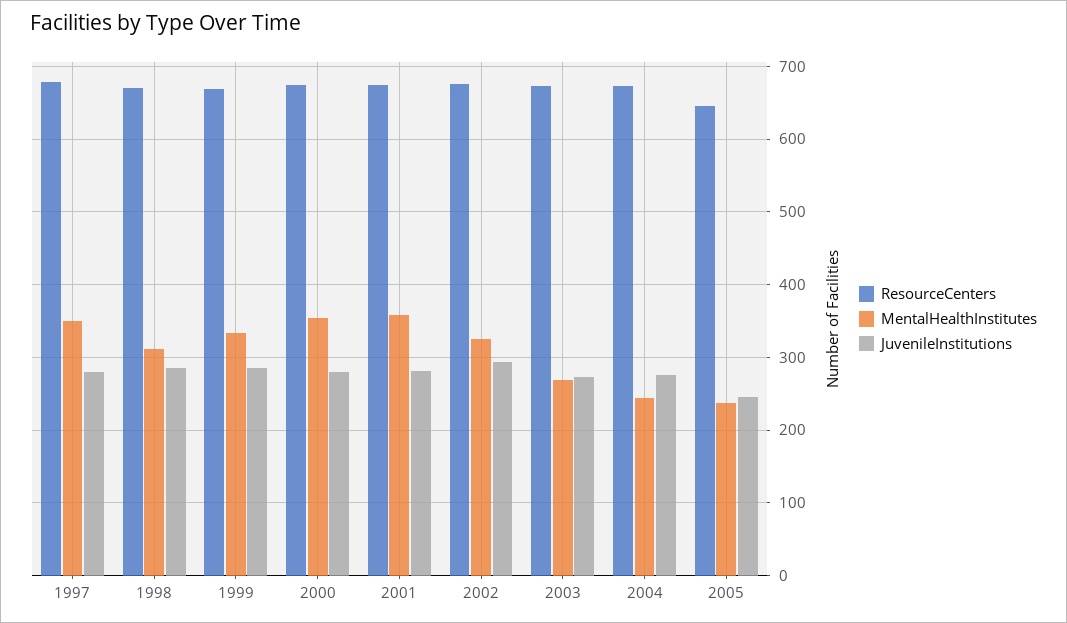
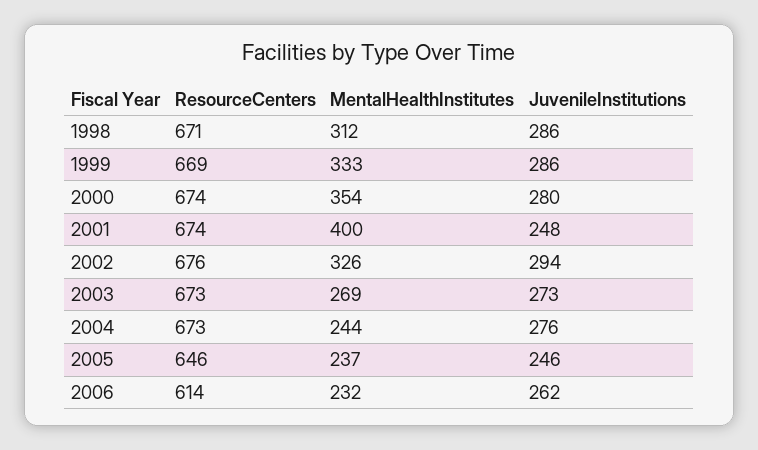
ResourceCenters, 1997: 680 -> none
MentalHealthInstitutes, 1997: 350 -> none
JuvenileInstitutions, 1997: 280 -> none
MentalHealthInstitutes, 2001: 360 -> 400
JuvenileInstitutions, 2001: 280 -> 248
ResourceCenters, 2006: none -> 614
MentalHealthInstitutes, 2006: none -> 232
JuvenileInstitutions, 2006: none -> 262

